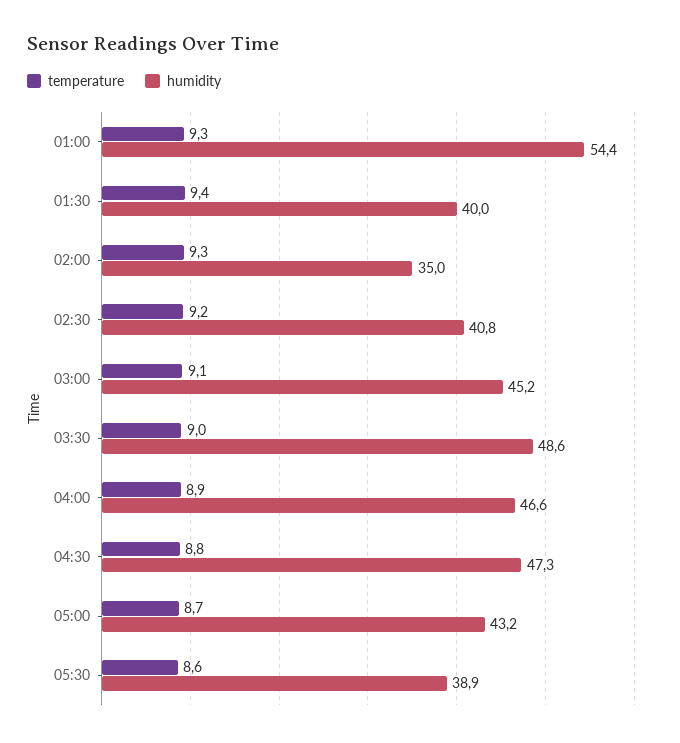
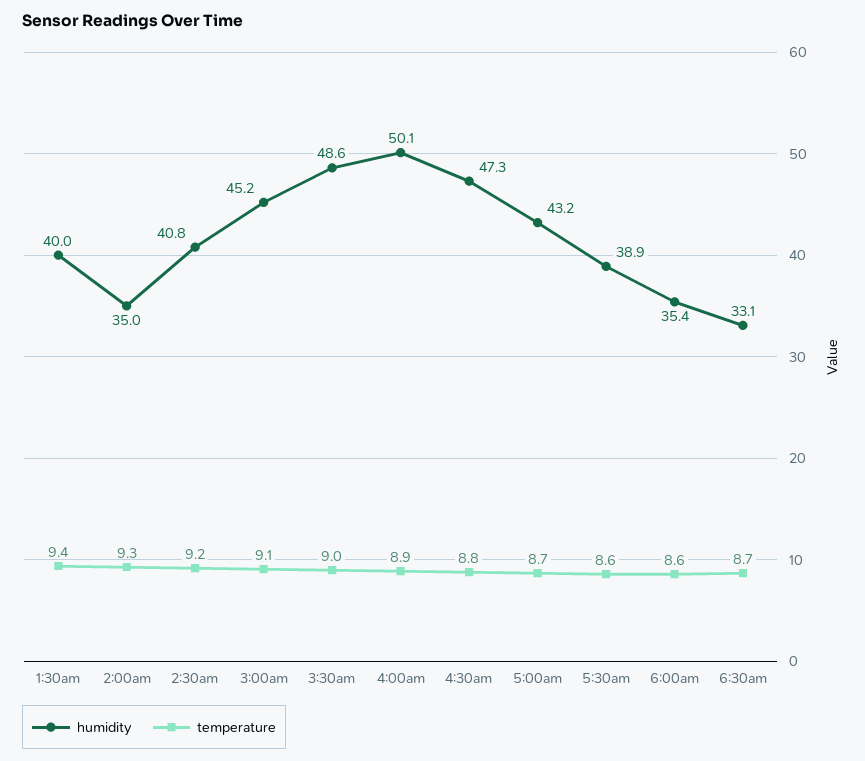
temperature, 01:00: 9.3 -> none
humidity, 01:00: 54.4 -> none
humidity, 04:00: 46.6 -> 50.1
humidity, 6:00am: none -> 35.4
temperature, 6:00am: none -> 8.6
humidity, 6:30am: none -> 33.1
temperature, 6:30am: none -> 8.7

